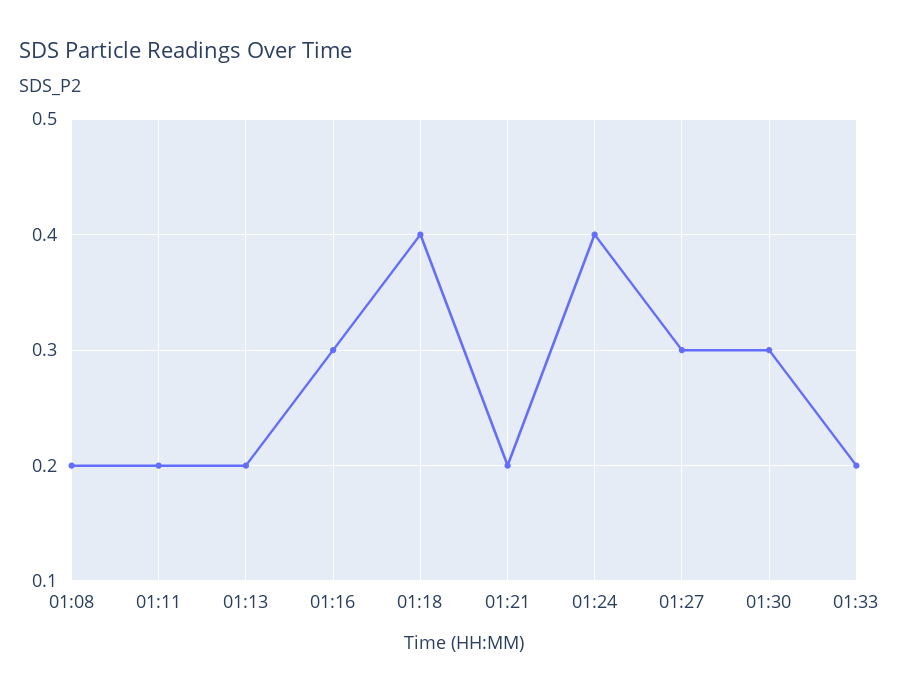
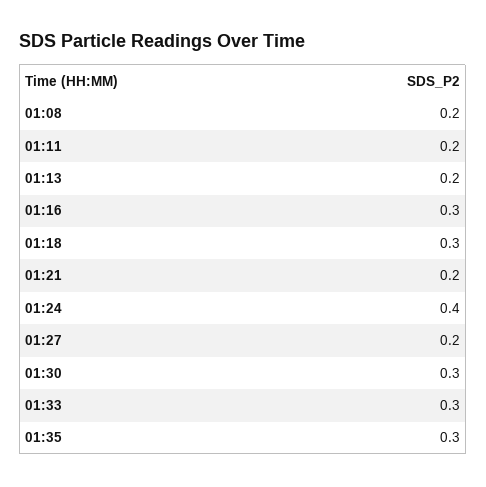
01:18: 0.4 -> 0.3
01:27: 0.3 -> 0.2
01:33: 0.2 -> 0.3
01:35: none -> 0.3

